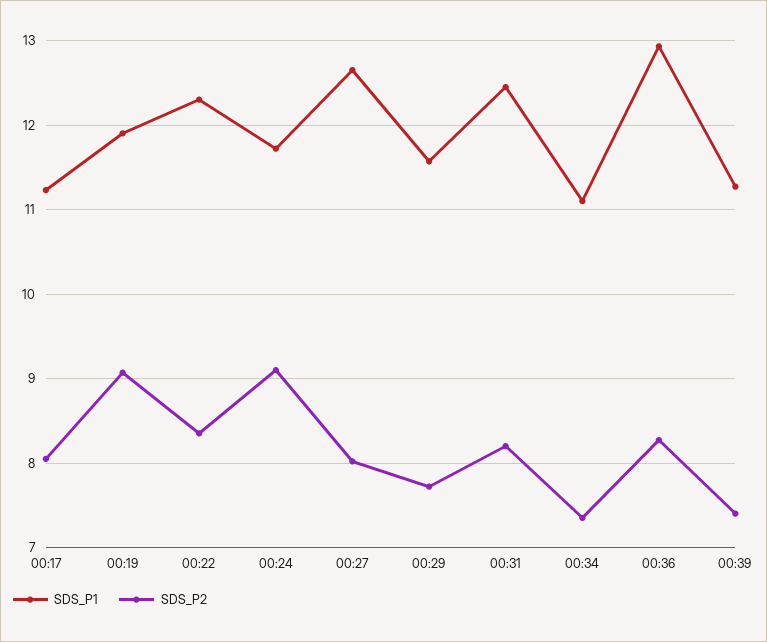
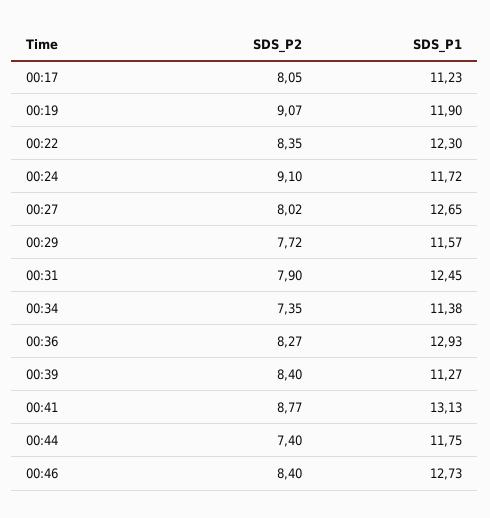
SDS_P2, 00:31: 8.2 -> 7.9
SDS_P1, 00:34: 11.1 -> 11.38
SDS_P2, 00:39: 7.4 -> 8.4
SDS_P2, 00:41: none -> 8.77
SDS_P1, 00:41: none -> 13.13
SDS_P2, 00:44: none -> 7.4
SDS_P1, 00:44: none -> 11.75
SDS_P2, 00:46: none -> 8.4
SDS_P1, 00:46: none -> 12.73

